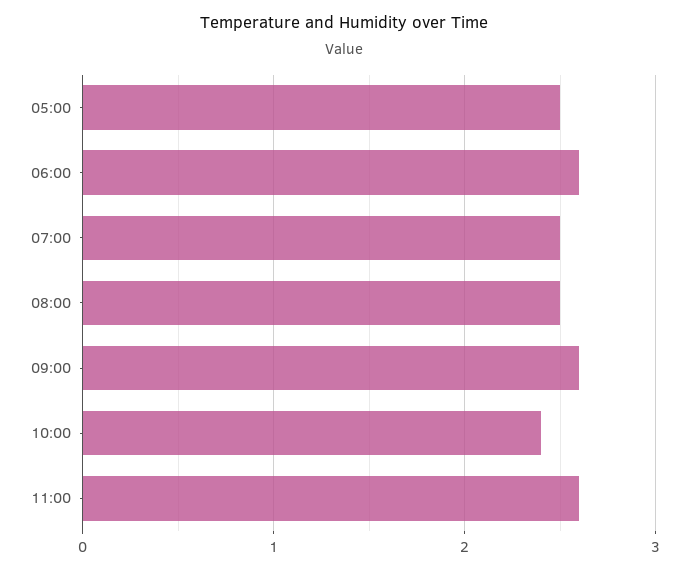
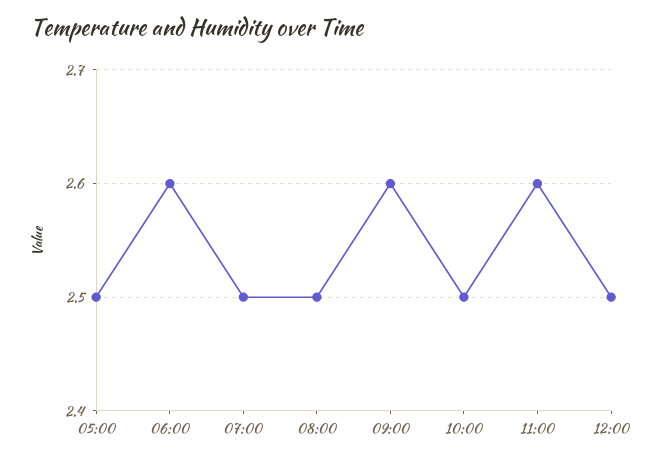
10:00: 2.4 -> 2.5
12:00: none -> 2.5

